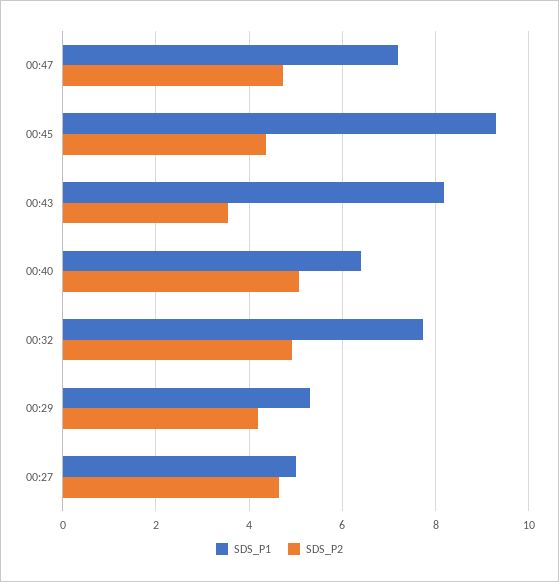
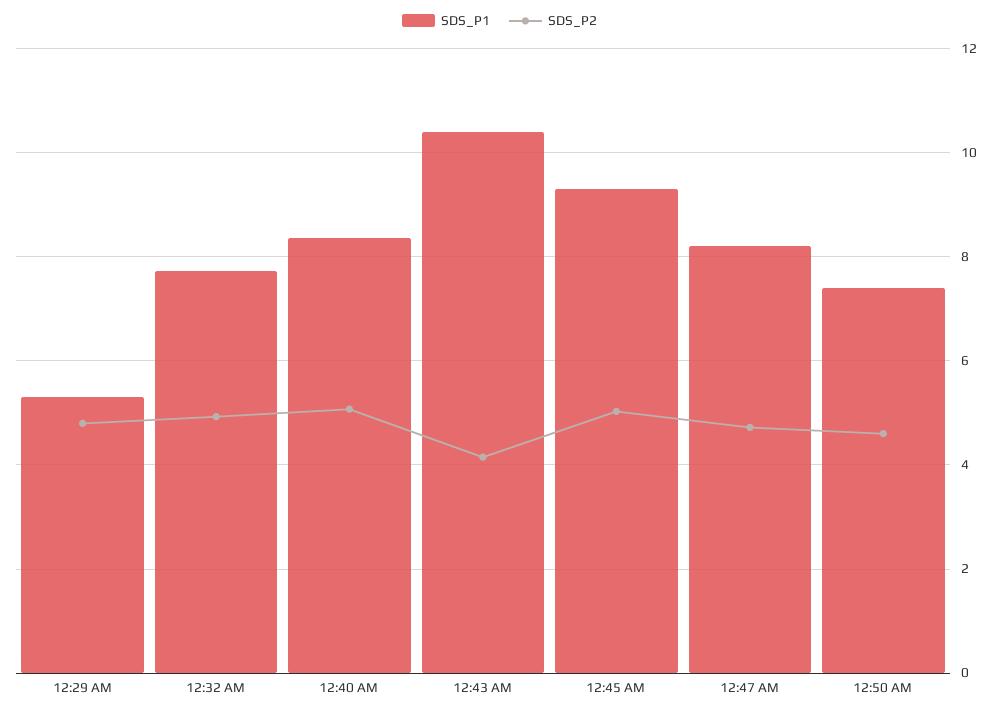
SDS_P1, 00:47: 7.2 -> 8.2
SDS_P2, 00:45: 4.4 -> 5
SDS_P1, 00:43: 8.2 -> 10.4
SDS_P2, 00:43: 3.6 -> 4.2
SDS_P1, 00:40: 6.4 -> 8.4
SDS_P2, 00:29: 4.2 -> 4.8
SDS_P1, 00:27: 5 -> none
SDS_P2, 00:27: 4.6 -> none
SDS_P1, 12:50 AM: none -> 7.4
SDS_P2, 12:50 AM: none -> 4.6

